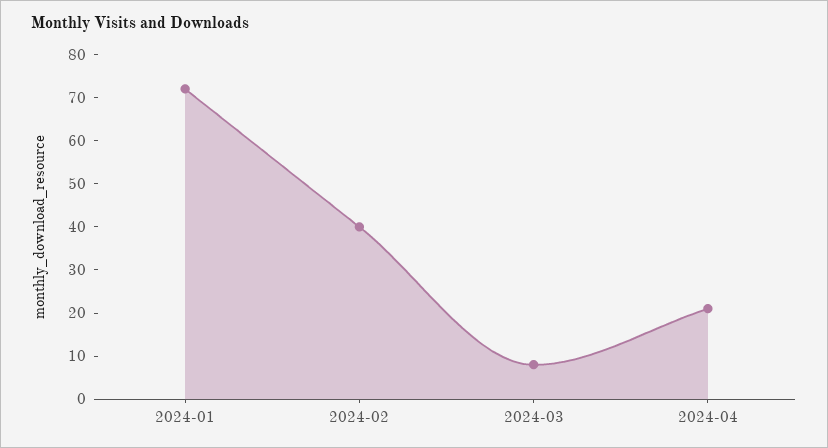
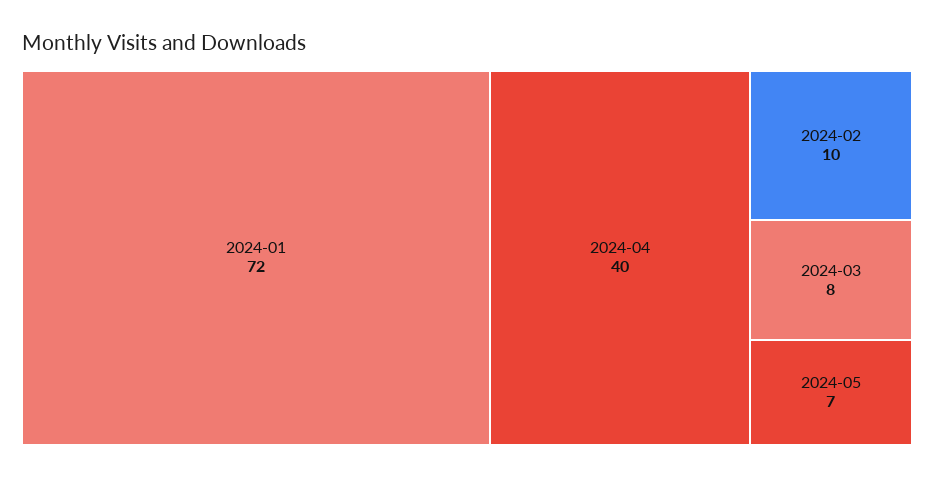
2024-02: 40 -> 10
2024-04: 20 -> 40
2024-05: none -> 7

